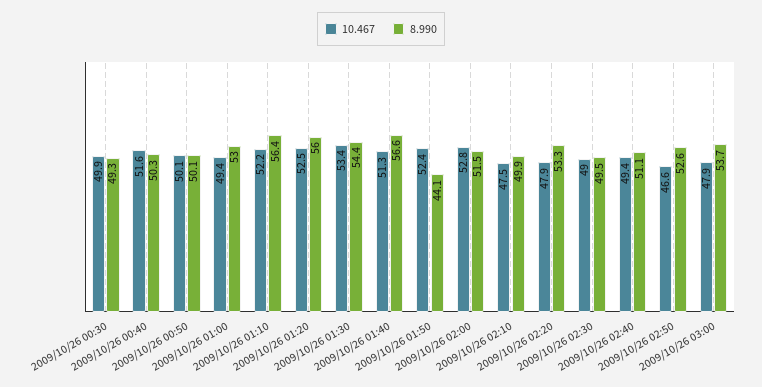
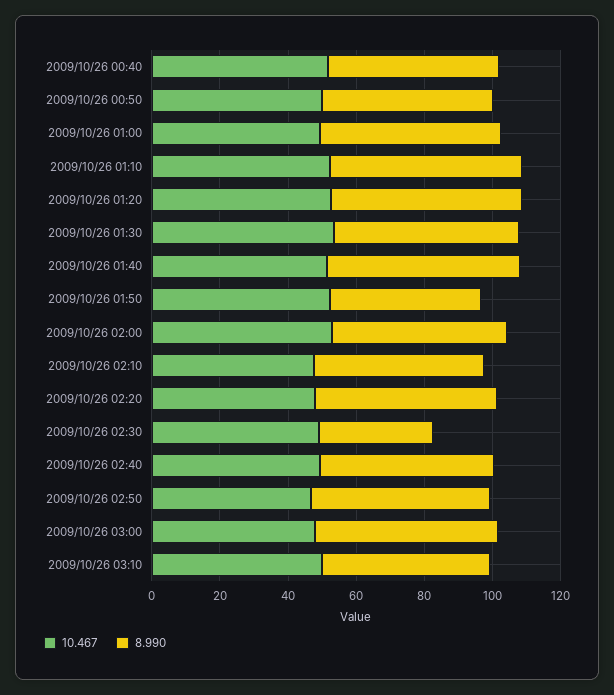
10.467, 2009/10/26 00:30: 49.9 -> none
8.990, 2009/10/26 00:30: 49.3 -> none
8.990, 2009/10/26 02:30: 49.5 -> 35
10.467, 2009/10/26 03:10: none -> 50
8.990, 2009/10/26 03:10: none -> 50

